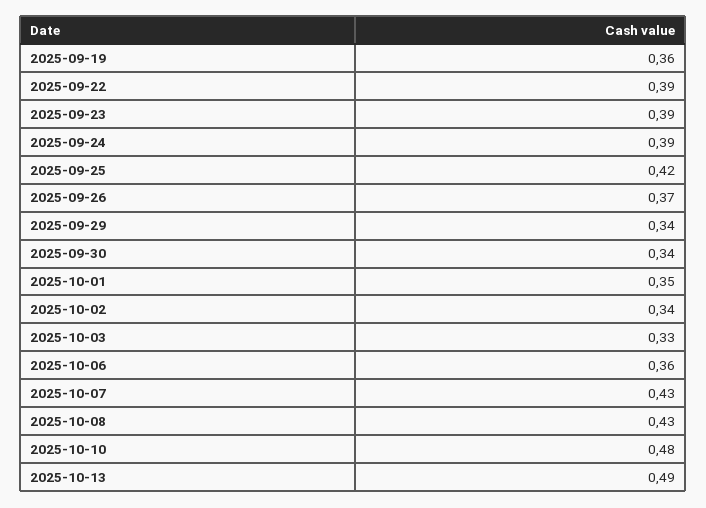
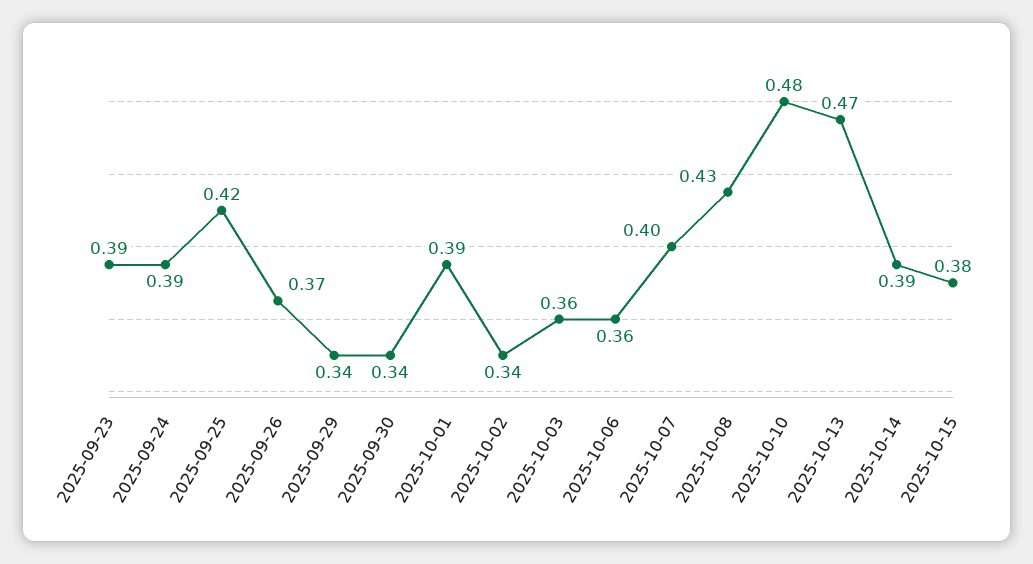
2025-09-19: 0.36 -> none
2025-09-22: 0.39 -> none
2025-10-01: 0.35 -> 0.39
2025-10-03: 0.33 -> 0.36
2025-10-07: 0.43 -> 0.4
2025-10-13: 0.49 -> 0.47
2025-10-14: none -> 0.39
2025-10-15: none -> 0.38

